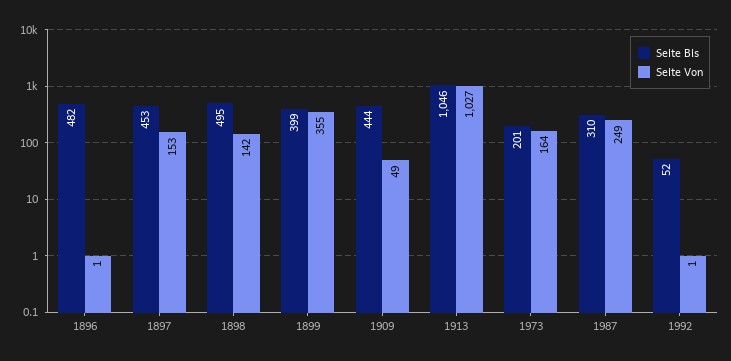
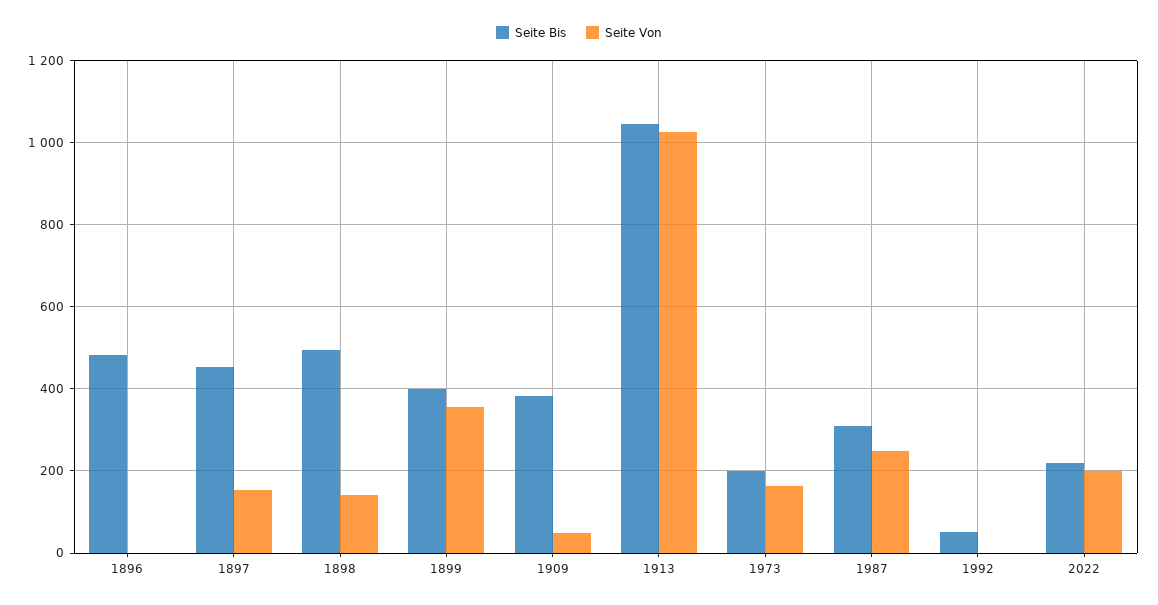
Seite Bis, 1909: 444 -> 380
Seite Bis, 2022: none -> 220
Seite Von, 2022: none -> 200

